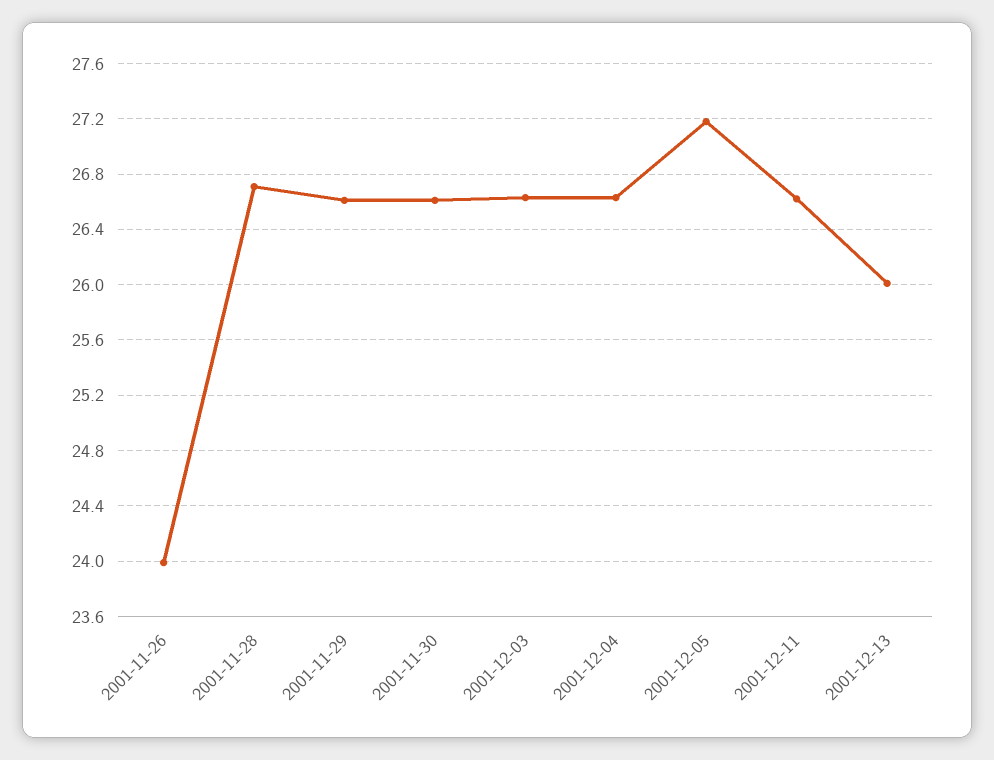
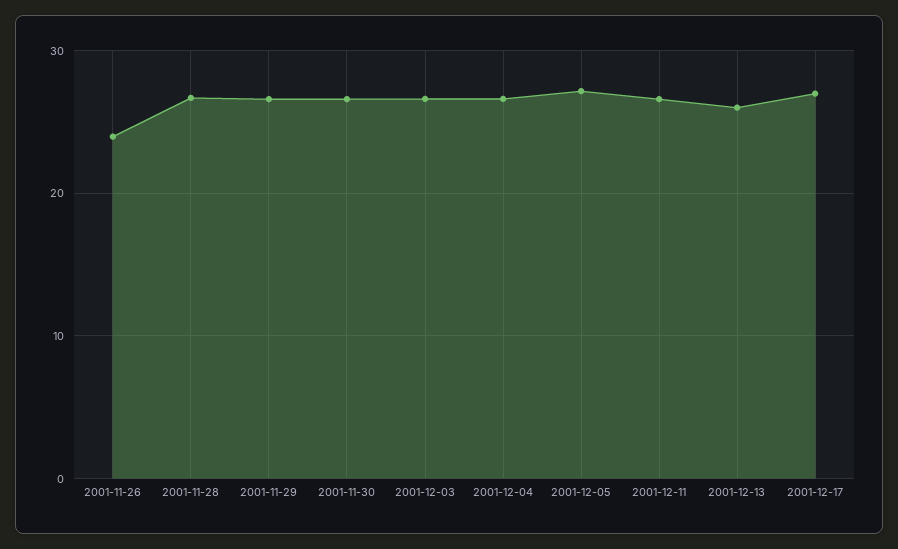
2001-12-17: none -> 27

